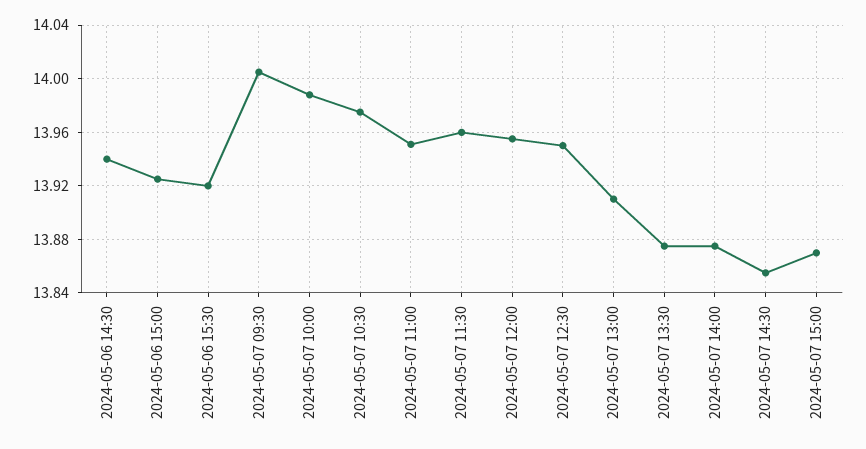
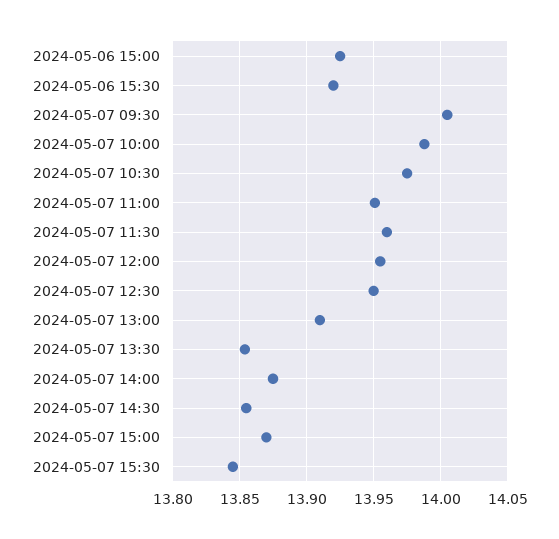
2024-05-06 14:30: 13.94 -> none
2024-05-07 13:30: 13.875 -> 13.855
2024-05-07 15:30: none -> 13.845

